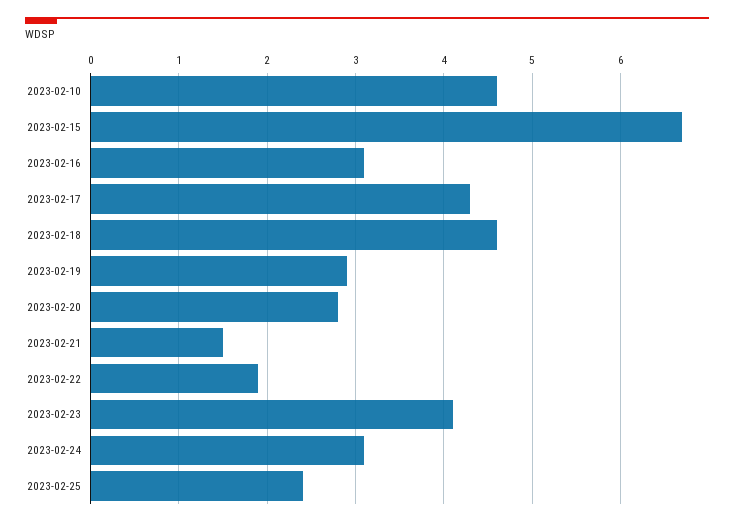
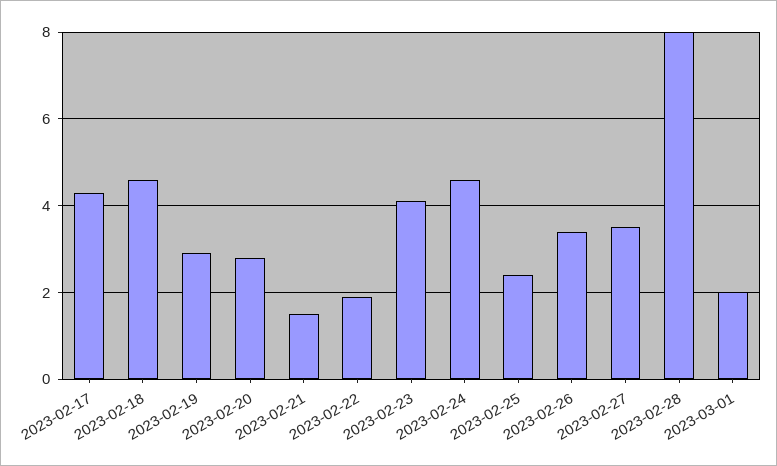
2023-02-10: 4.6 -> none
2023-02-15: 6.7 -> none
2023-02-16: 3.1 -> none
2023-02-24: 3.1 -> 4.5
2023-02-26: none -> 3.5
2023-02-27: none -> 3.5
2023-02-28: none -> 8
2023-03-01: none -> 2

